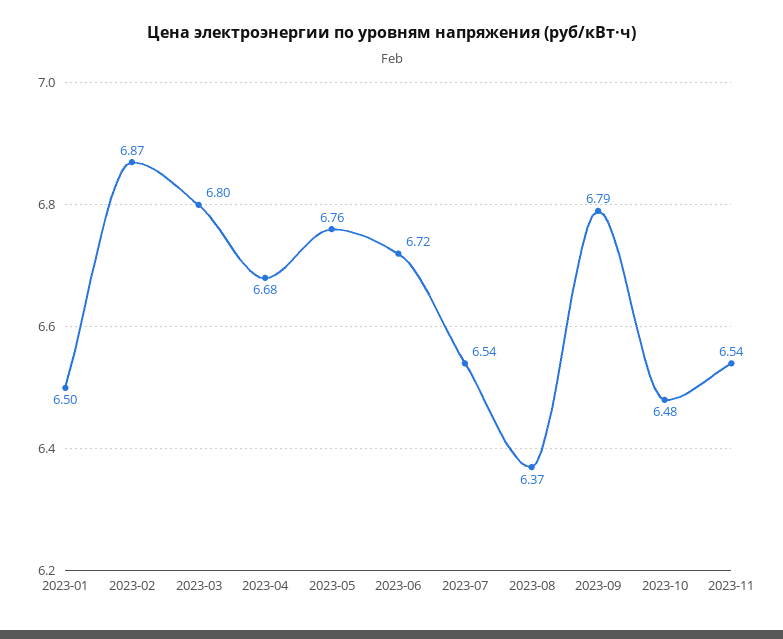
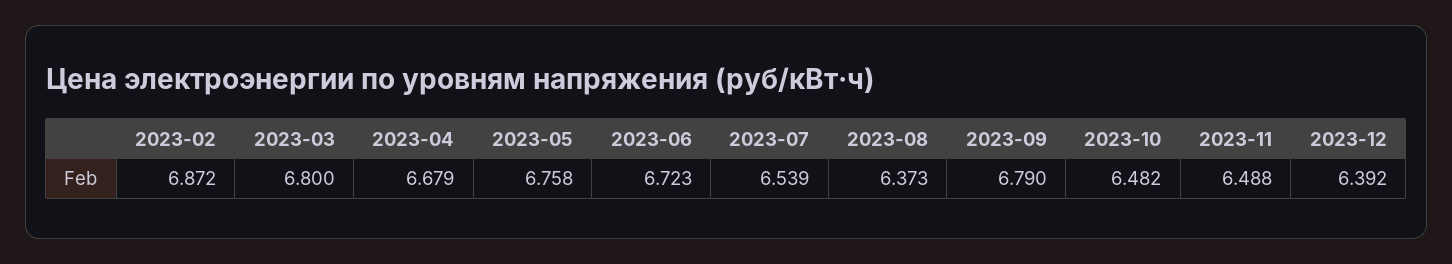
2023-01: 6.5 -> none
2023-11: 6.54 -> 6.488
2023-12: none -> 6.392

